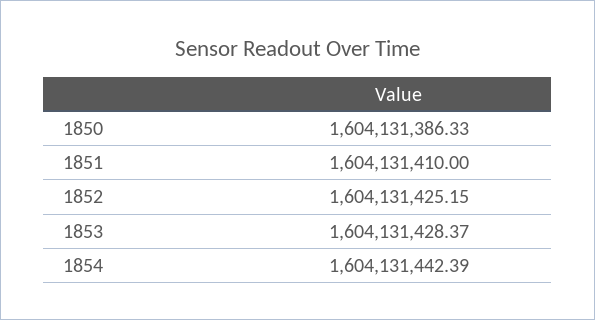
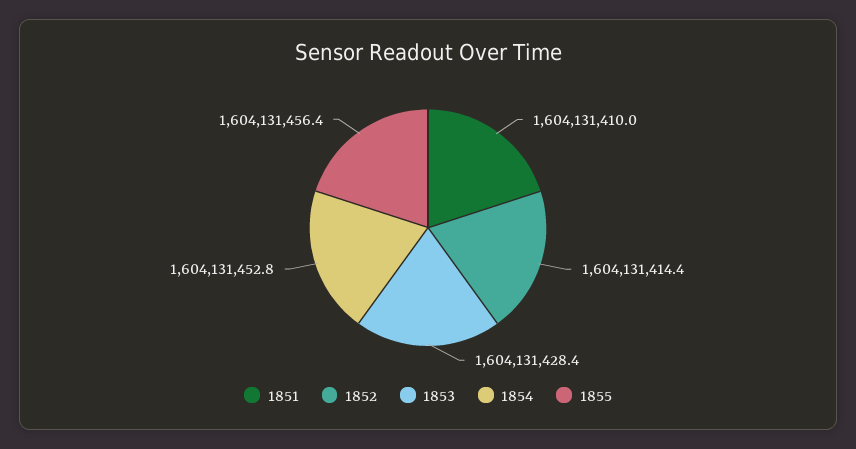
1850: 1604131386.33 -> none
1852: 1604131425.15 -> 1604131414.4
1854: 1604131442.39 -> 1604131452.8
1855: none -> 1604131456.4

